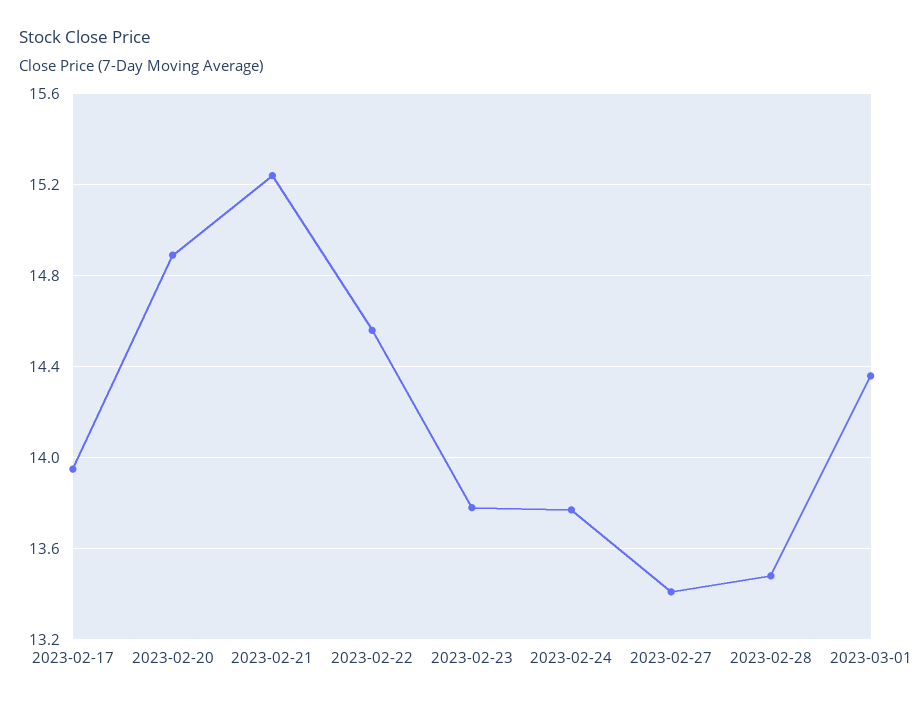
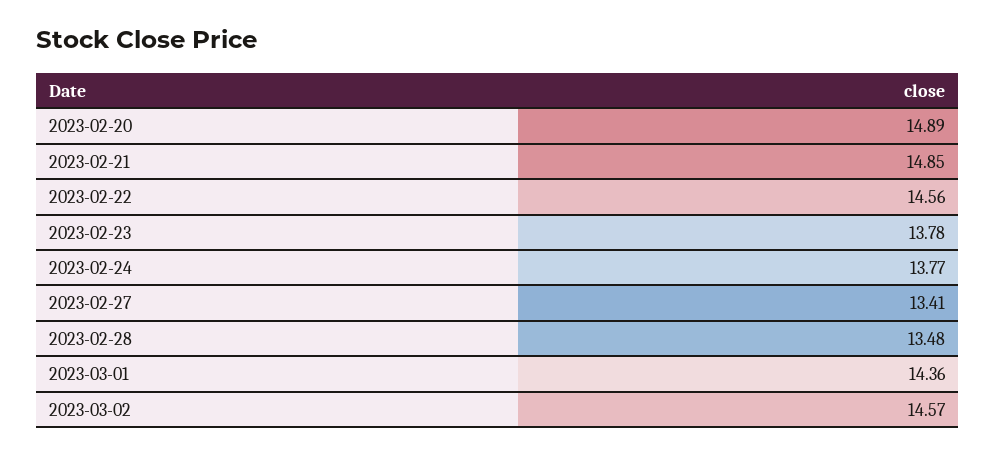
2023-02-17: 13.95 -> none
2023-02-21: 15.25 -> 14.85
2023-03-02: none -> 14.57

